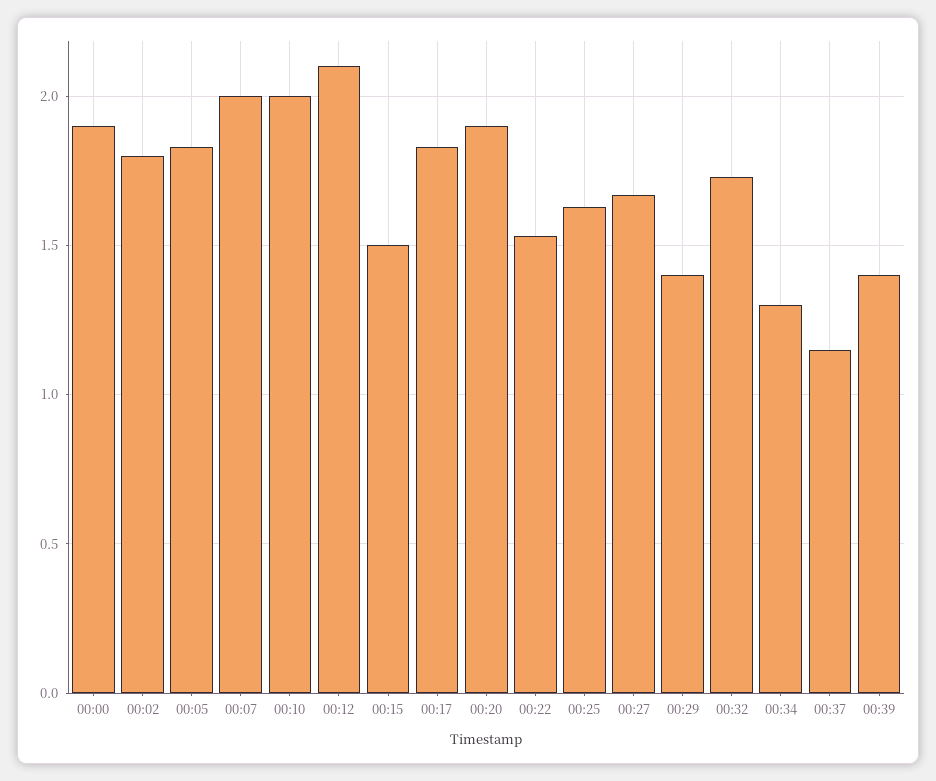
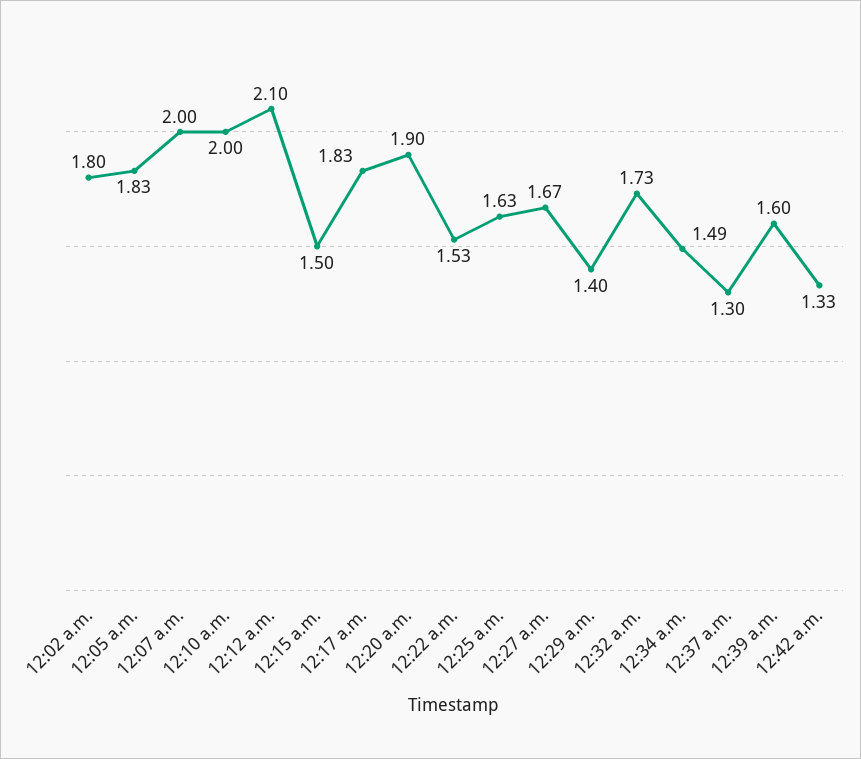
00:00: 1.9 -> none
00:34: 1.3 -> 1.49
00:37: 1.15 -> 1.3
00:39: 1.4 -> 1.6
12:42 a.m.: none -> 1.33

